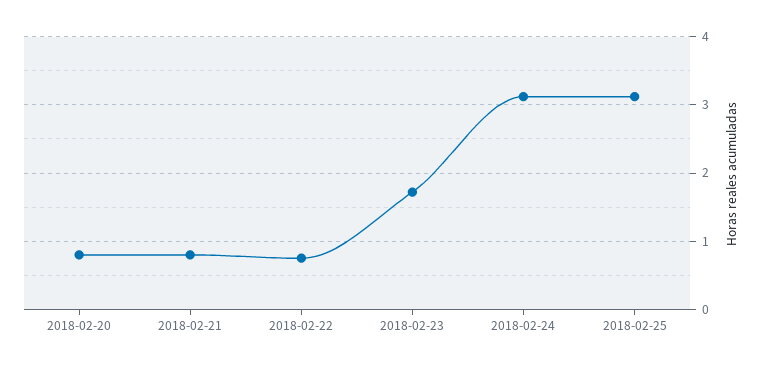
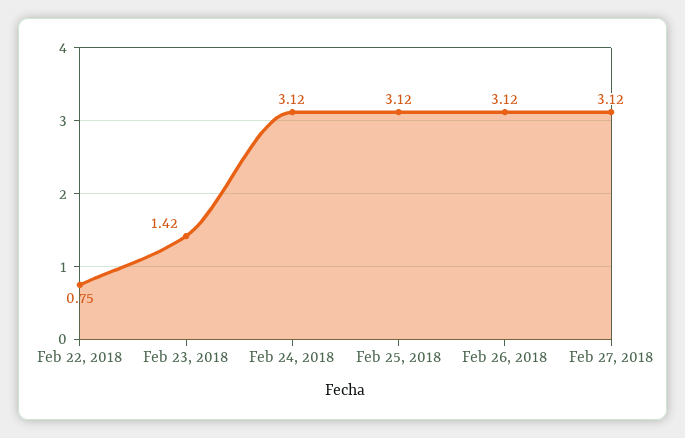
2018-02-20: 0.8 -> none
2018-02-21: 0.8 -> none
2018-02-23: 1.7 -> 1.42
Feb 26, 2018: none -> 3.12
Feb 27, 2018: none -> 3.12

